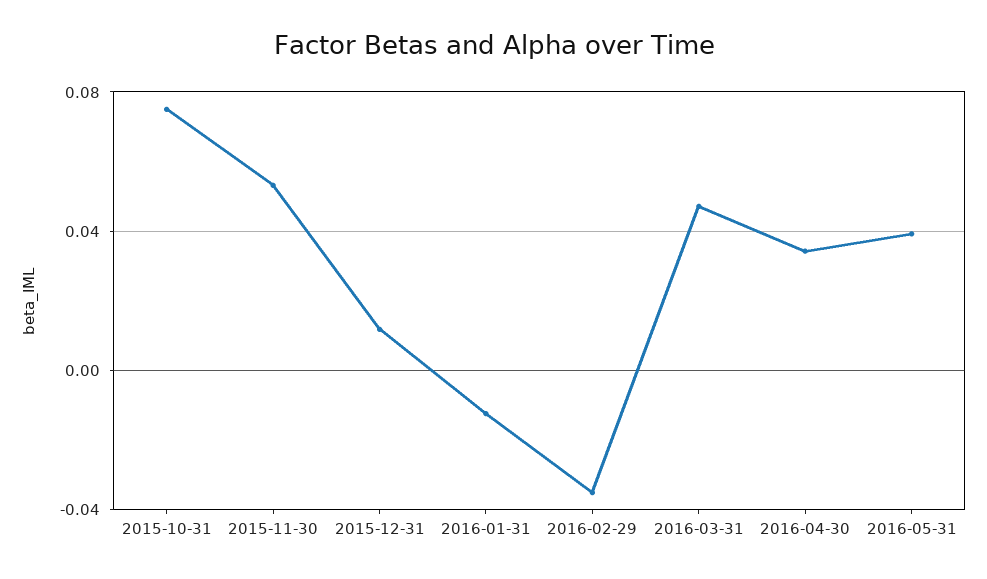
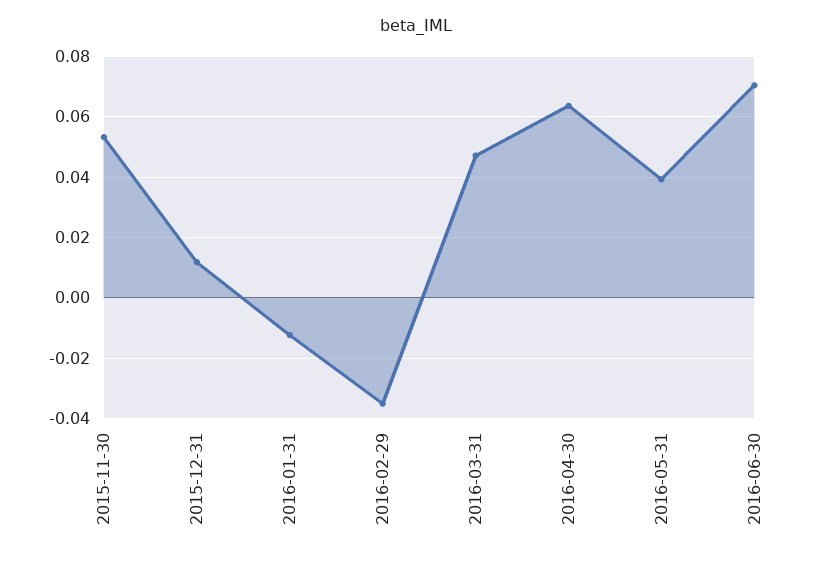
2015-10-31: 0.075 -> none
2016-04-30: 0.035 -> 0.064
2016-06-30: none -> 0.07

